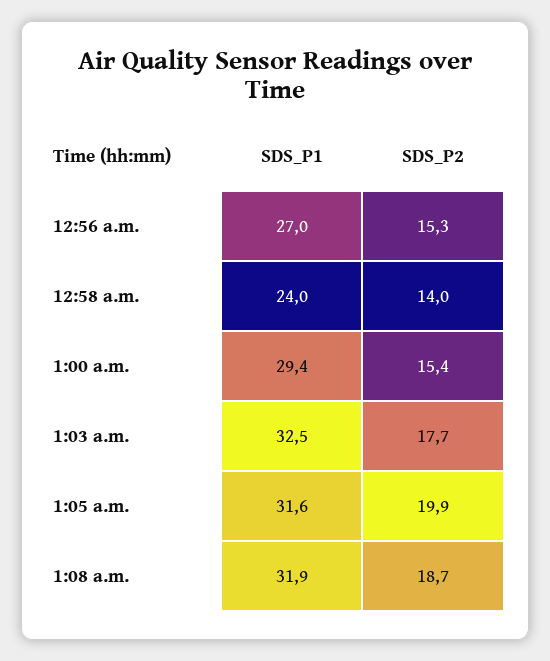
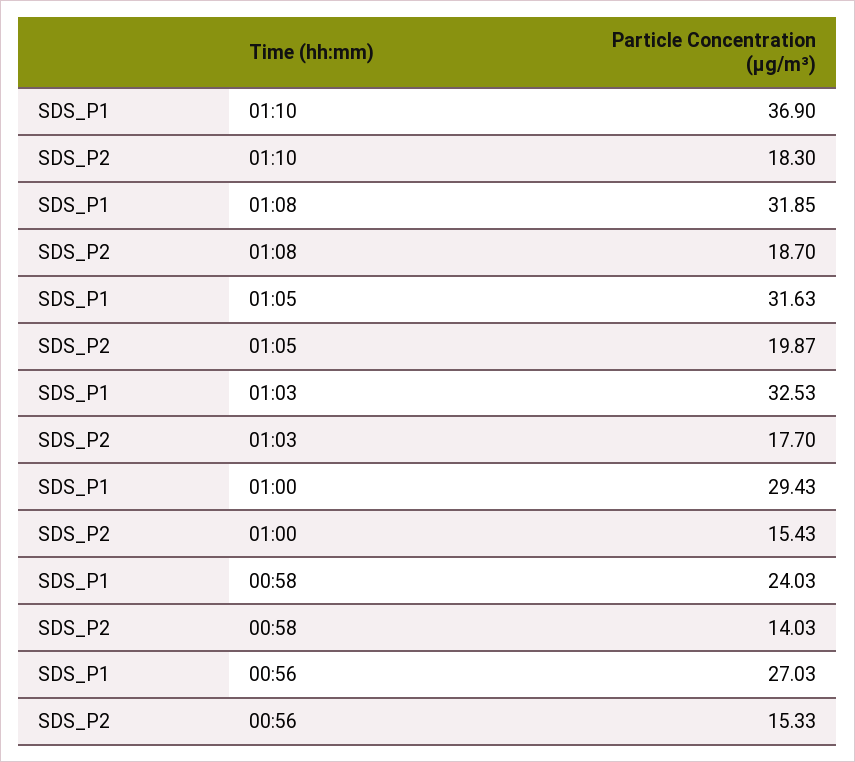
SDS_P1, 01:10: none -> 36.9
SDS_P2, 01:10: none -> 18.3

